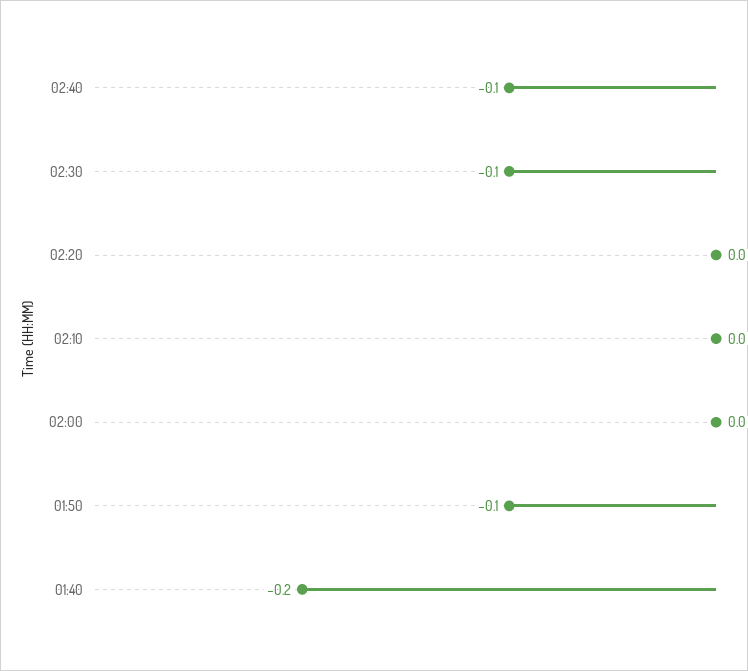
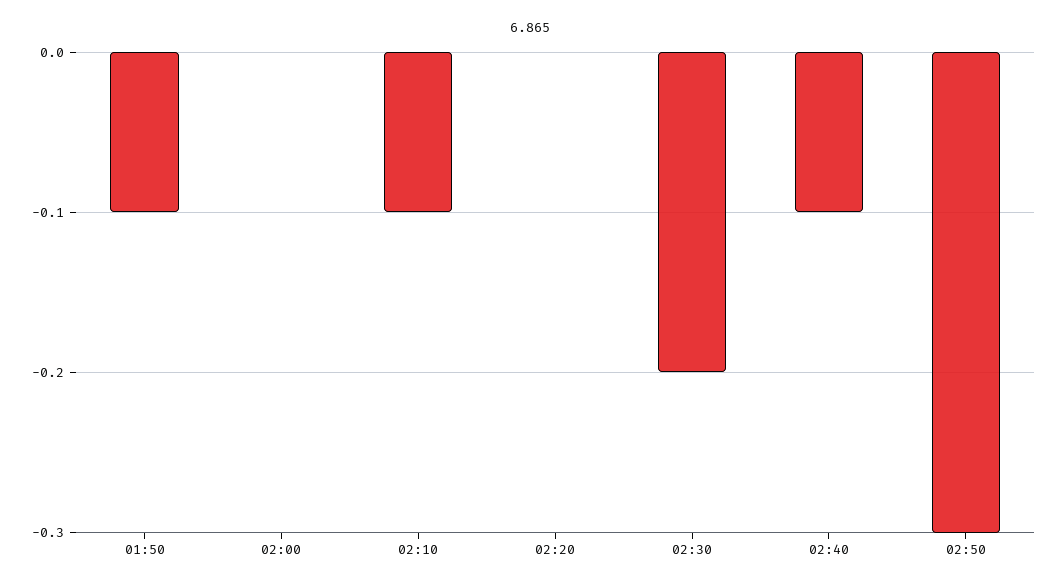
02:30: -0.1 -> -0.2
02:10: 0 -> -0.1
01:40: -0.2 -> none
02:50: none -> -0.3

